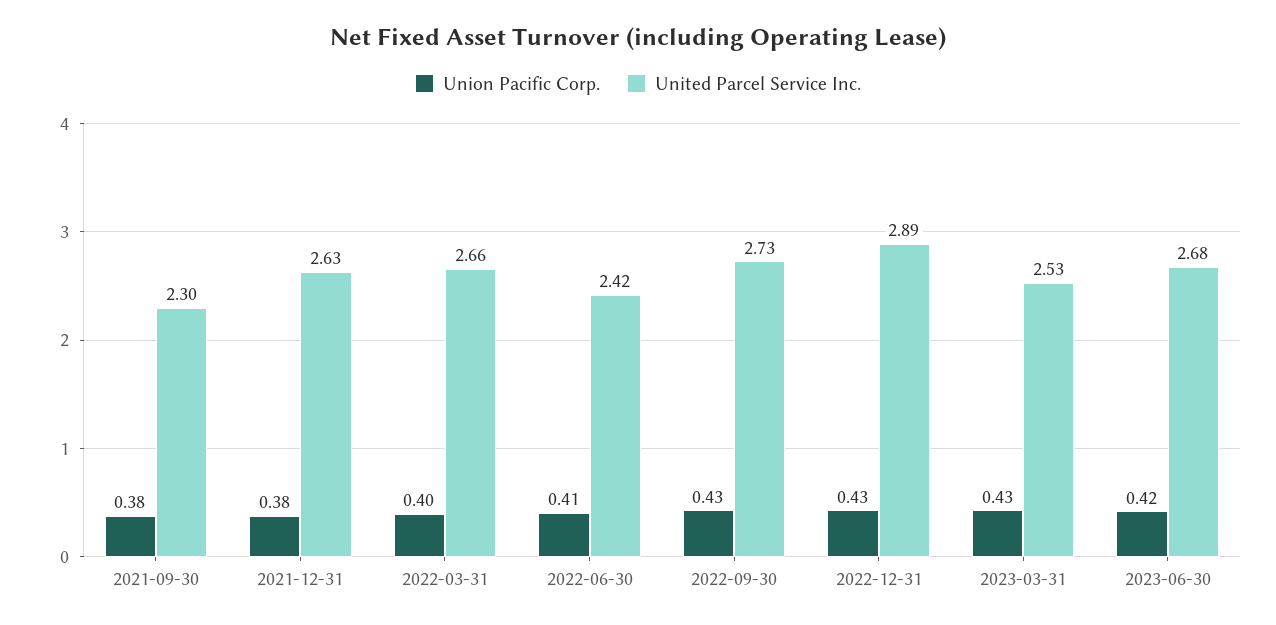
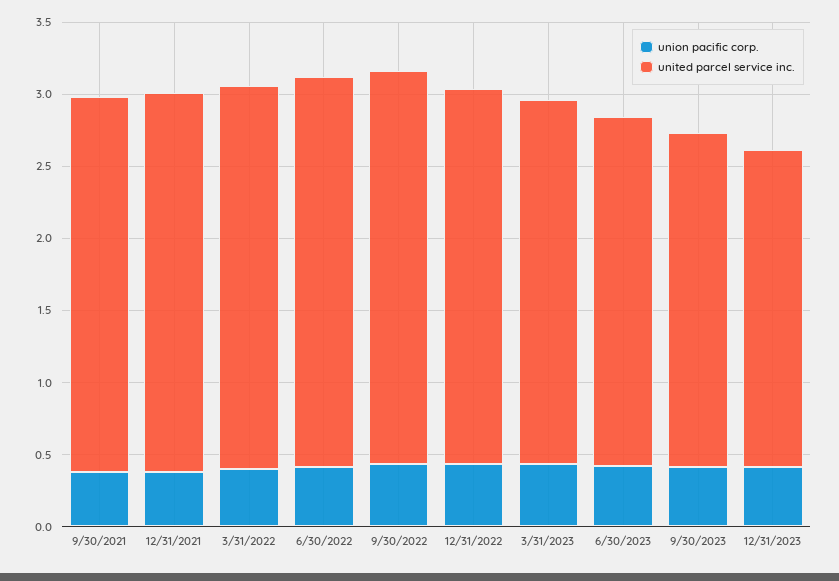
United Parcel Service Inc., 2021-09-30: 2.3 -> 2.6
United Parcel Service Inc., 2022-06-30: 2.42 -> 2.7
United Parcel Service Inc., 2022-12-31: 2.89 -> 2.6
United Parcel Service Inc., 2023-06-30: 2.68 -> 2.4
Union Pacific Corp., 9/30/2023: none -> 0.4
United Parcel Service Inc., 9/30/2023: none -> 2.3
Union Pacific Corp., 12/31/2023: none -> 0.4
United Parcel Service Inc., 12/31/2023: none -> 2.2

